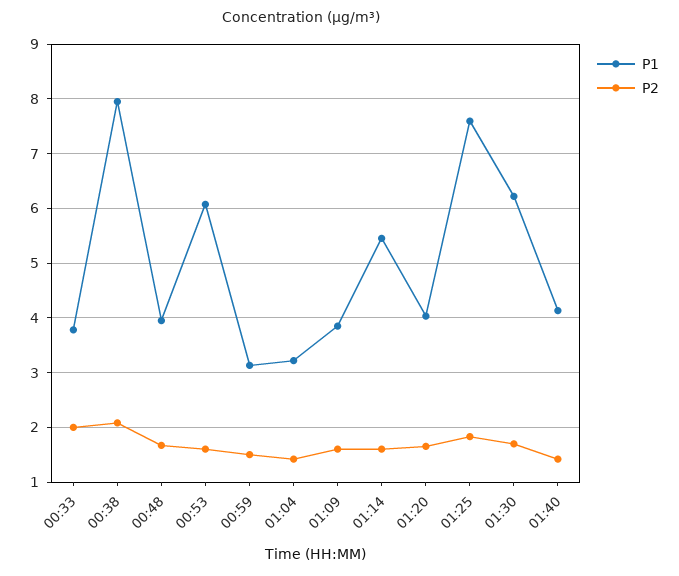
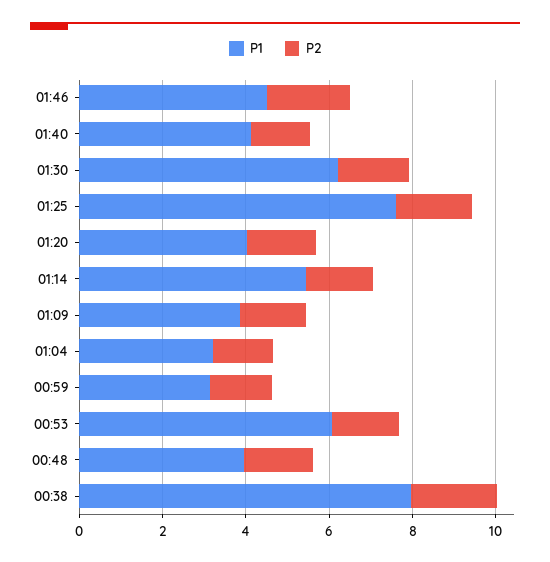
P1, 00:33: 3.8 -> none
P2, 00:33: 2 -> none
P1, 01:46: none -> 4.5
P2, 01:46: none -> 2

